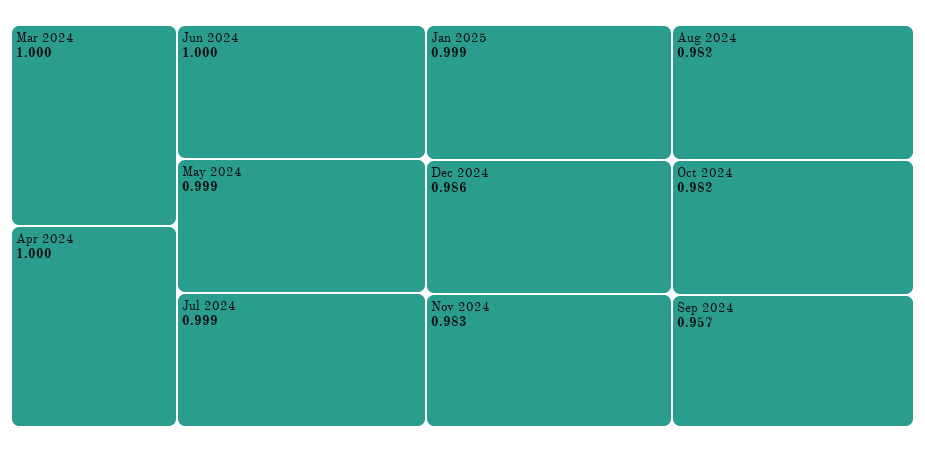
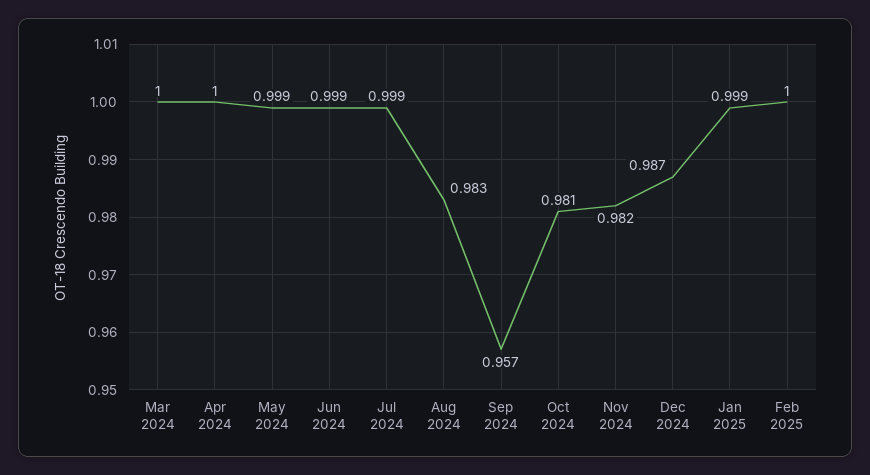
Jun 2024: 1 -> 0.999
Dec 2024: 0.986 -> 0.987
Nov 2024: 0.983 -> 0.982
Aug 2024: 0.982 -> 0.983
Oct 2024: 0.982 -> 0.981
Feb 2025: none -> 1

